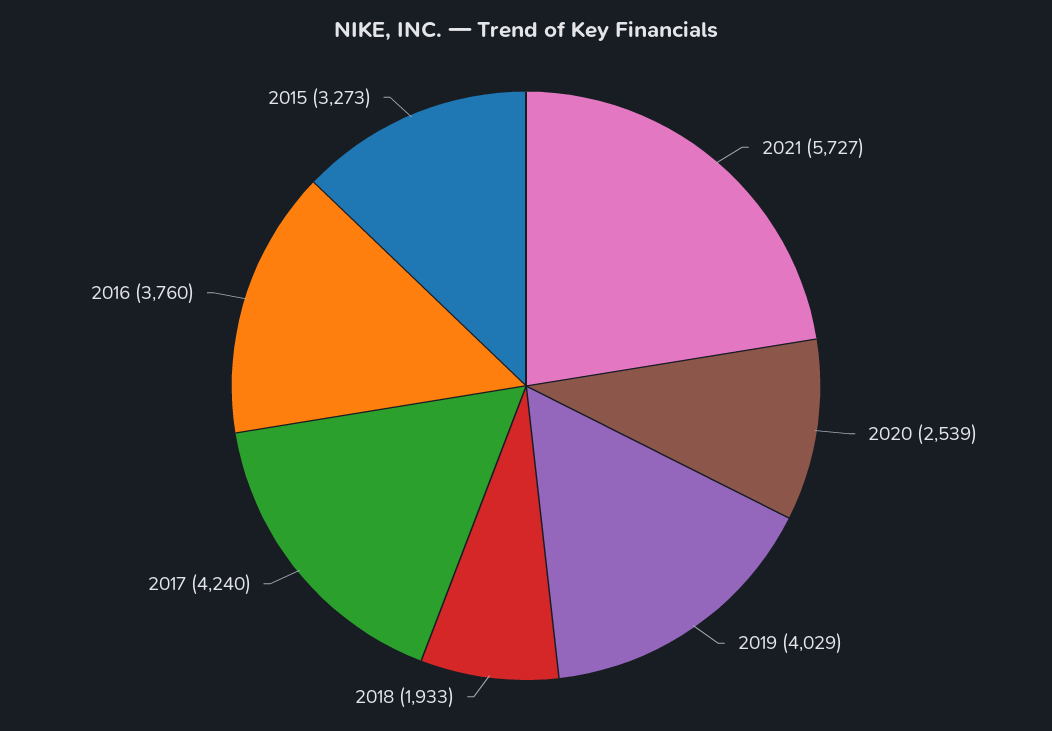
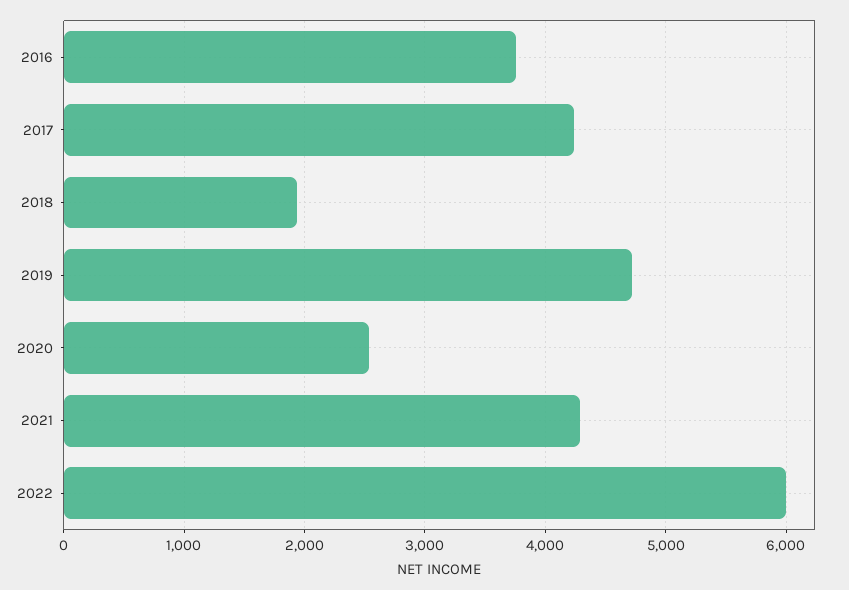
2021: 5727 -> 4300
2019: 4029 -> 4700
2015: 3273 -> none
2022: none -> 6000

